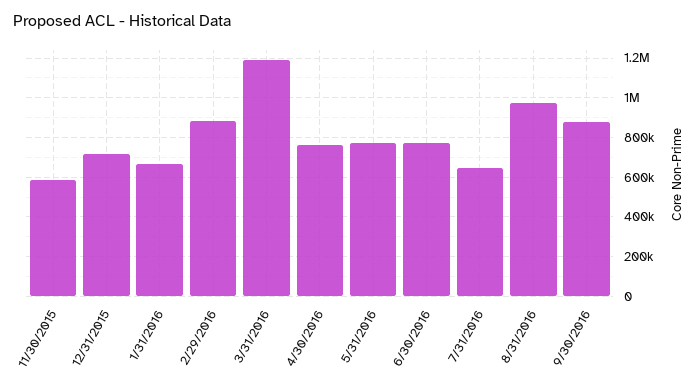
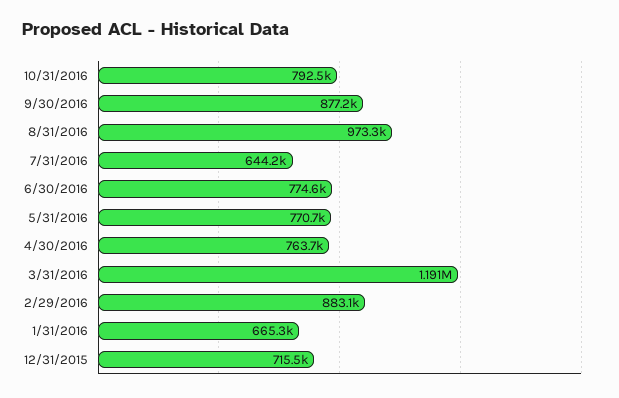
11/30/2015: 600000 -> none
10/31/2016: none -> 792500

